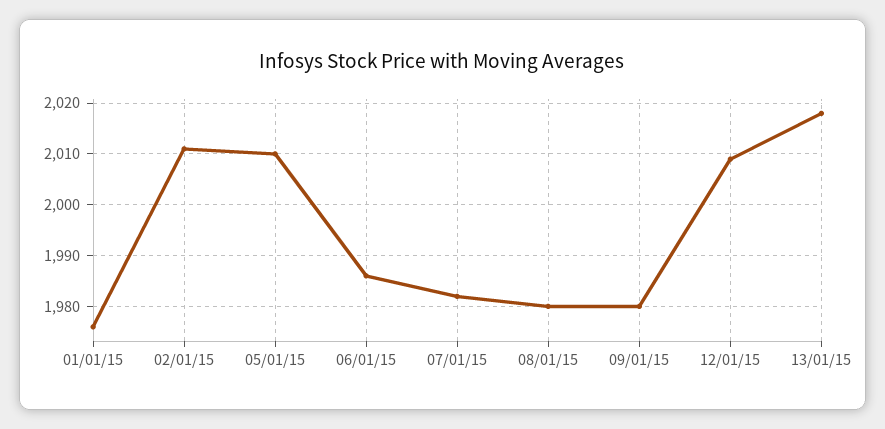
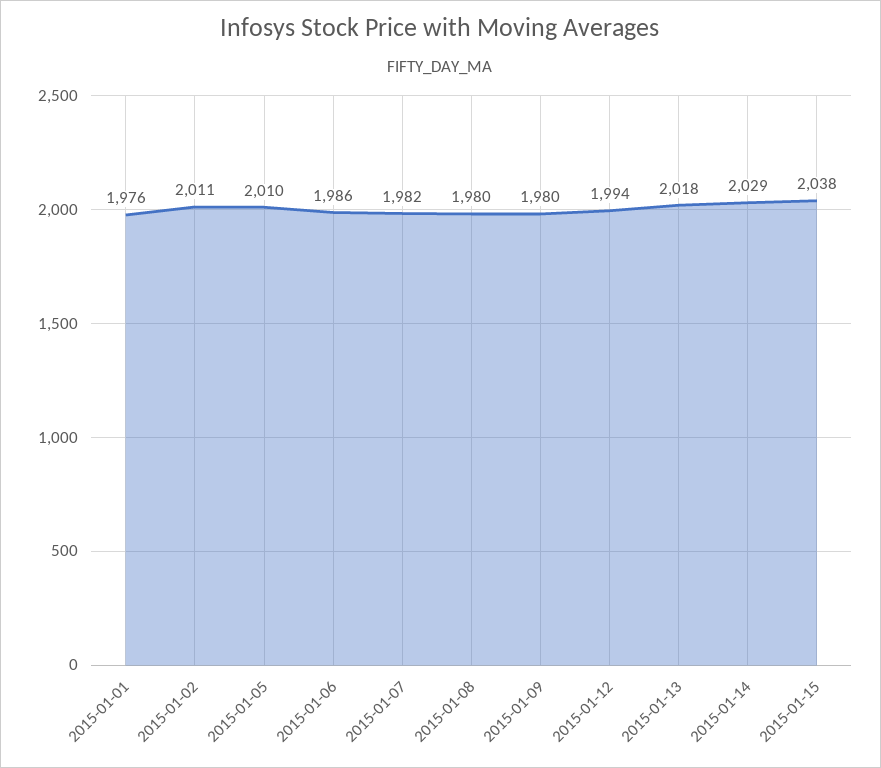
12/01/15: 2010 -> 1994
2015-01-14: none -> 2029
2015-01-15: none -> 2038

